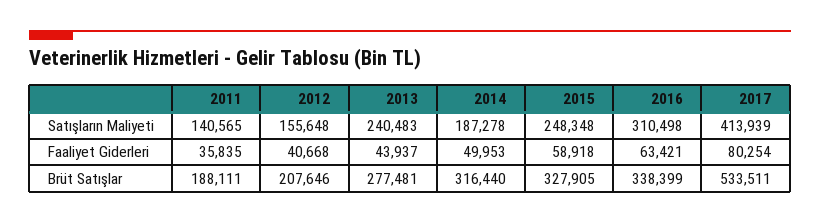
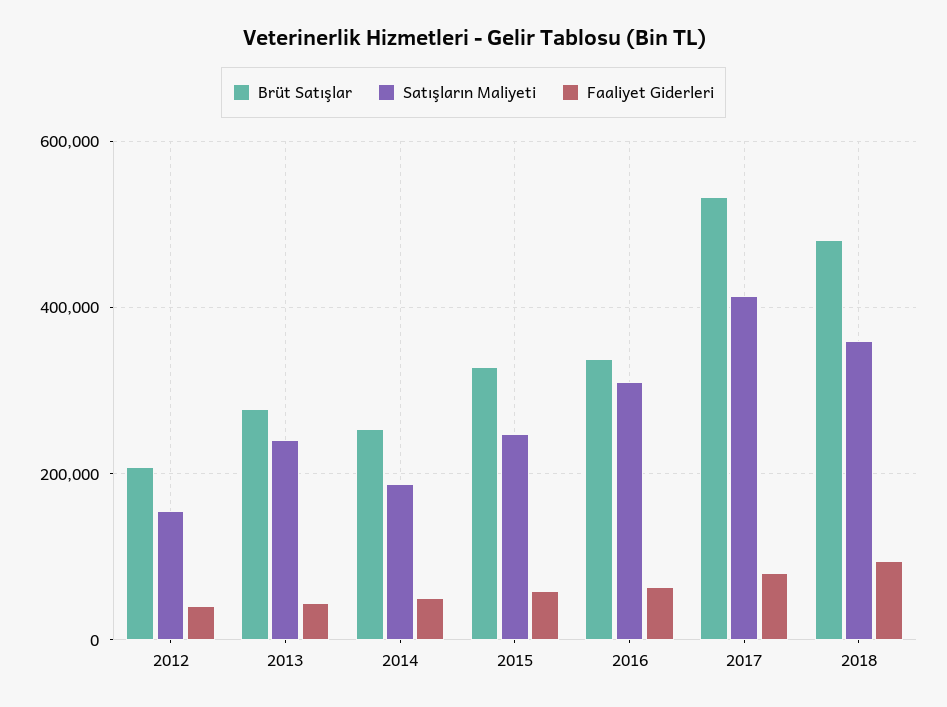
Satışların Maliyeti, 2011: 140565 -> none
Faaliyet Giderleri, 2011: 35835 -> none
Brüt Satışlar, 2011: 188111 -> none
Brüt Satışlar, 2014: 316440 -> 260000
Brüt Satışlar, 2018: none -> 480000
Satışların Maliyeti, 2018: none -> 360000
Faaliyet Giderleri, 2018: none -> 100000

